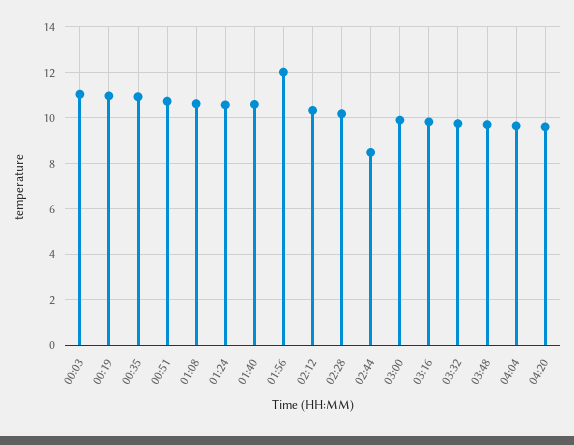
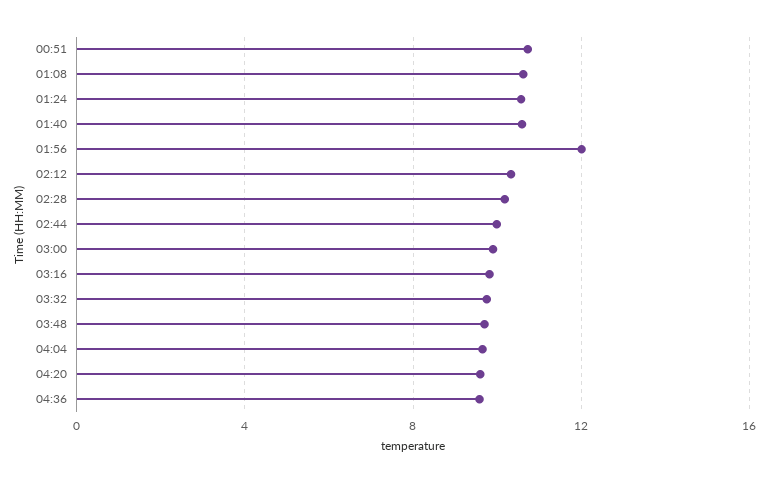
00:03: 11 -> none
00:19: 11 -> none
00:35: 11 -> none
02:44: 8.5 -> 10
04:36: none -> 9.5

